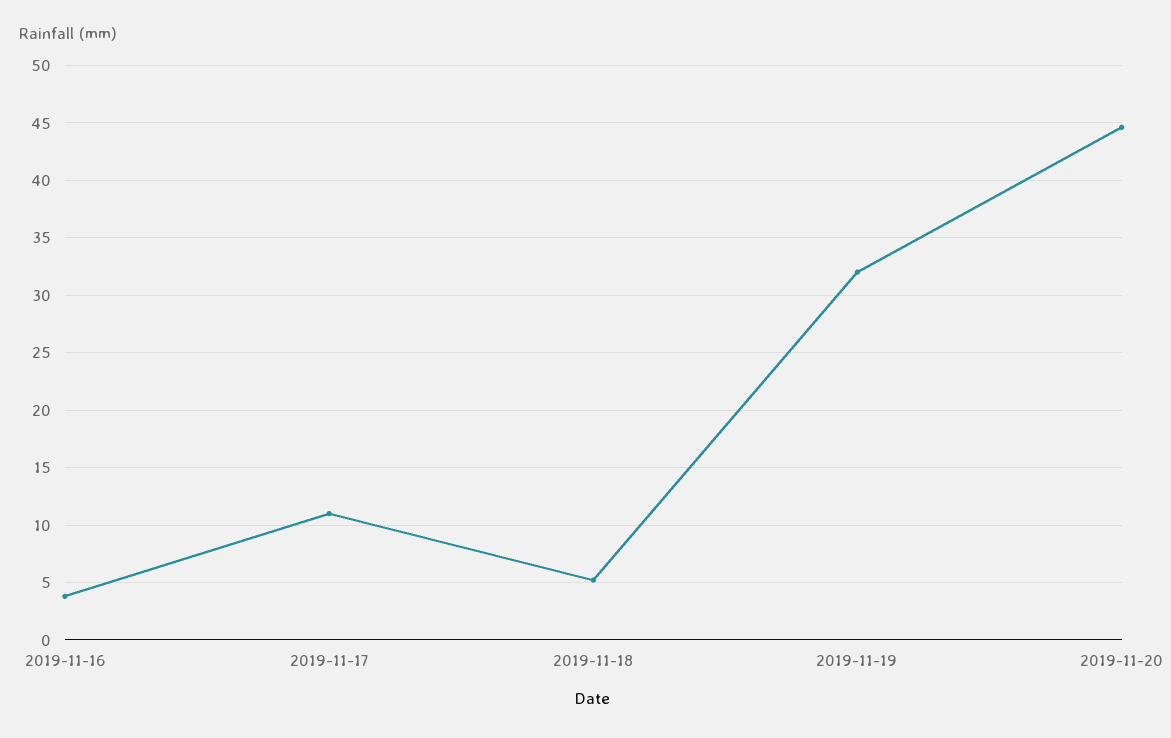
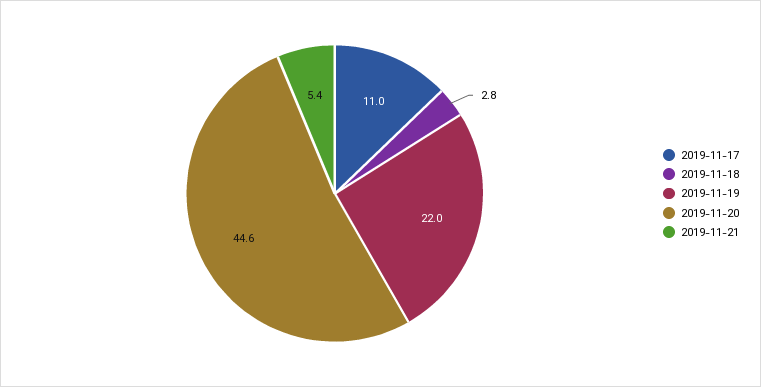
2019-11-16: 4 -> none
2019-11-18: 5 -> 2.8
2019-11-19: 32 -> 22
2019-11-21: none -> 5.4

